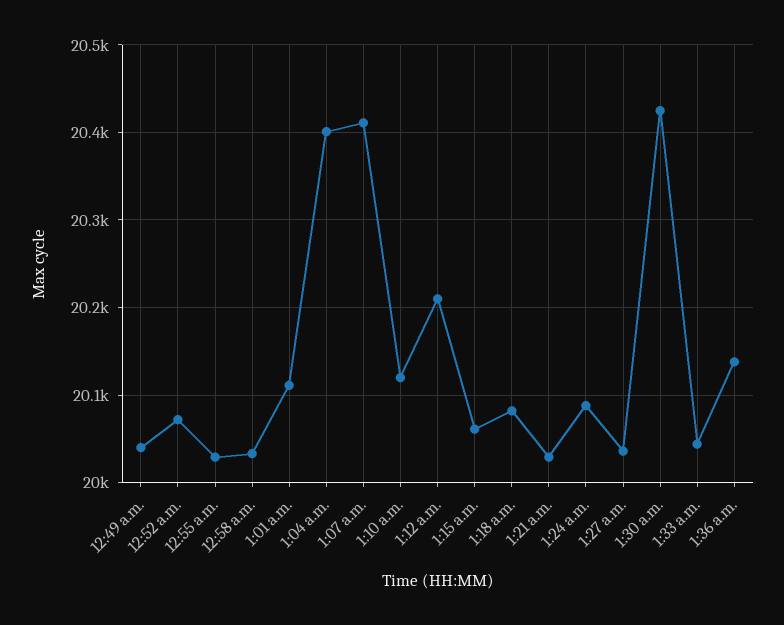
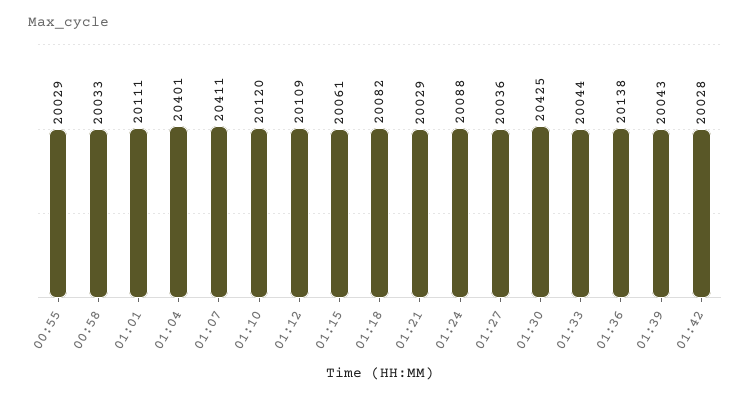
12:49 a.m.: 20040 -> none
12:52 a.m.: 20070 -> none
1:12 a.m.: 20210 -> 20109
01:39: none -> 20043
01:42: none -> 20028

